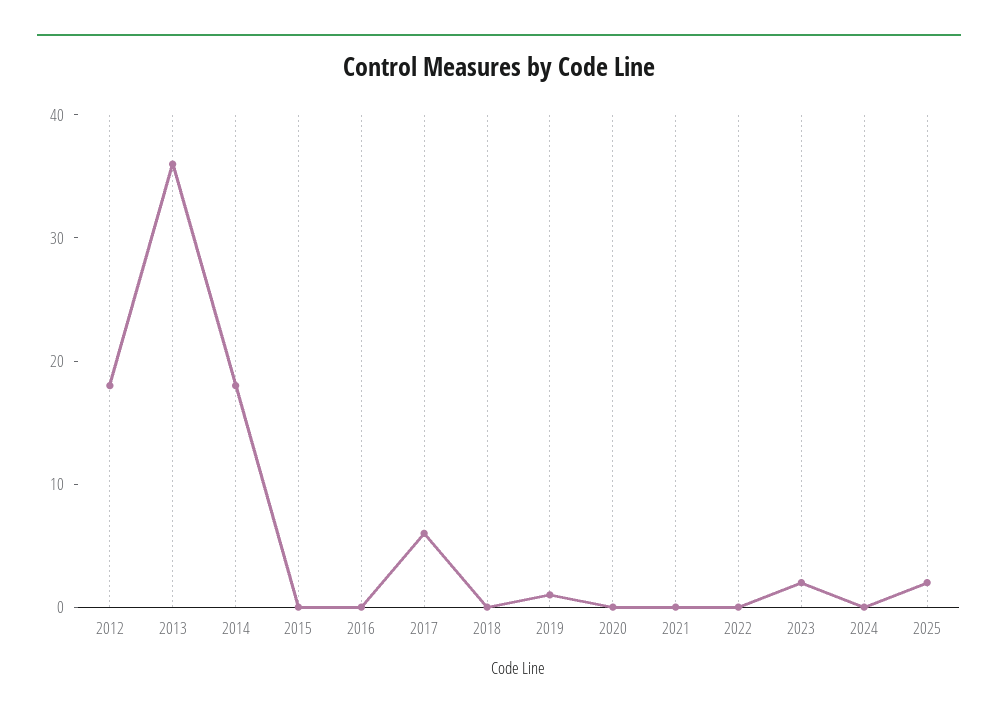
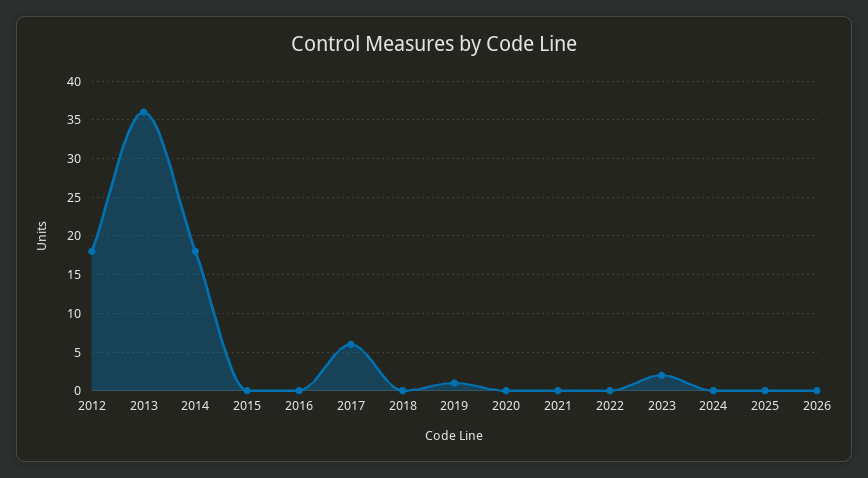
2025: 2 -> 0
2026: none -> 0

